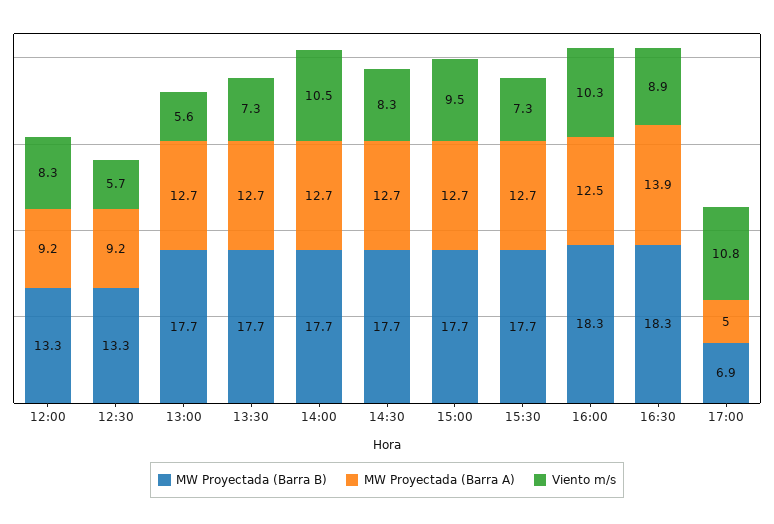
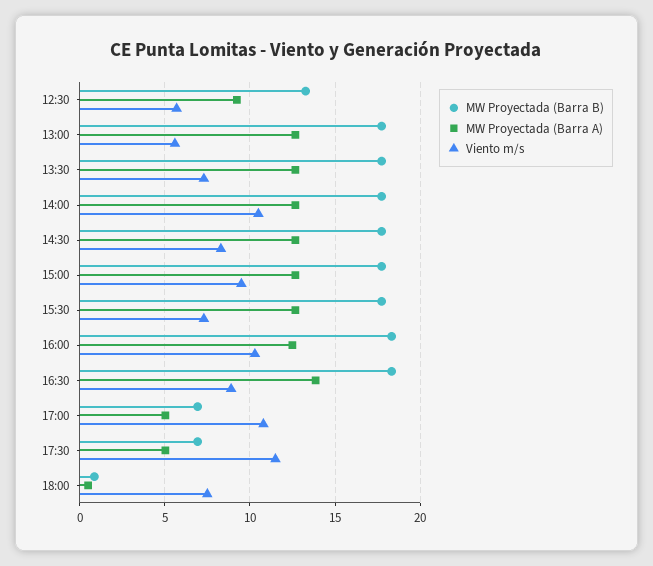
MW Proyectada (Barra B), 12:00: 13.3 -> none
MW Proyectada (Barra A), 12:00: 9.2 -> none
Viento m/s, 12:00: 8.3 -> none
MW Proyectada (Barra B), 17:30: none -> 7
MW Proyectada (Barra A), 17:30: none -> 5
Viento m/s, 17:30: none -> 11.5
MW Proyectada (Barra B), 18:00: none -> 1
MW Proyectada (Barra A), 18:00: none -> 0.5
Viento m/s, 18:00: none -> 7.5

